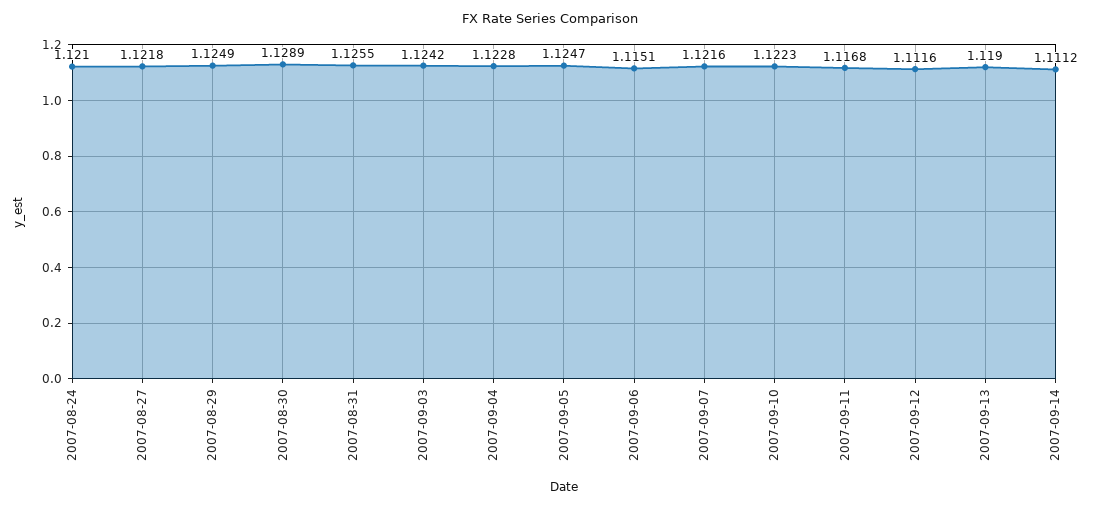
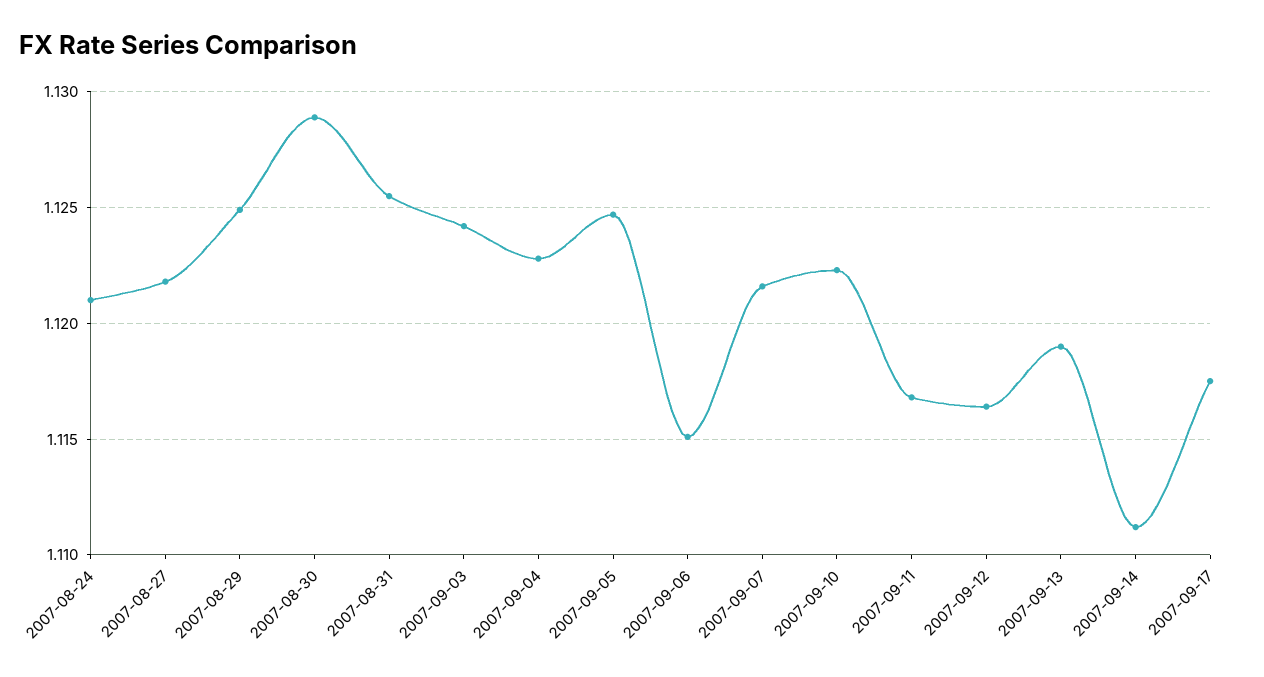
2007-09-12: 1.1116 -> 1.1165
2007-09-17: none -> 1.1175

